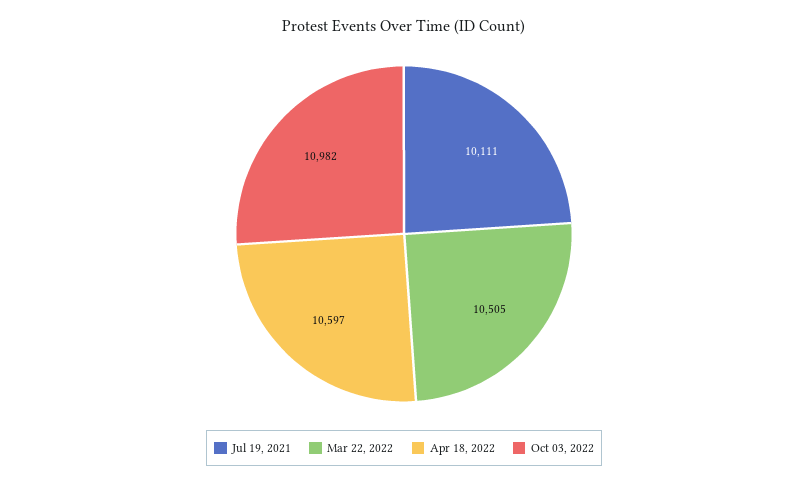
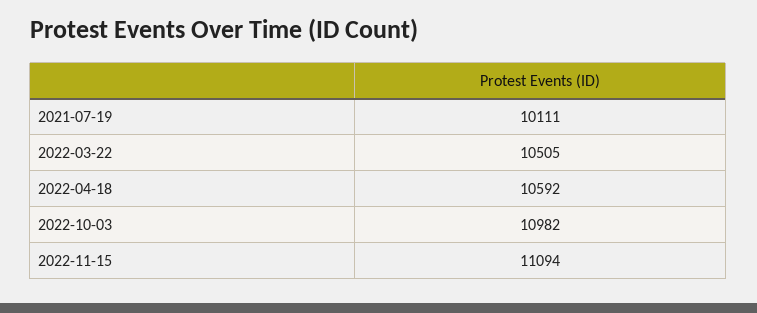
Apr 18, 2022: 10597 -> 10592
2022-11-15: none -> 11094

